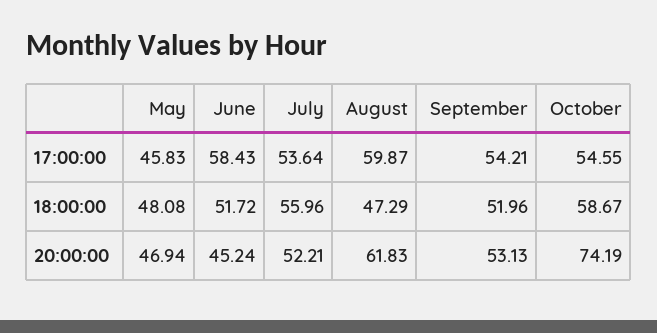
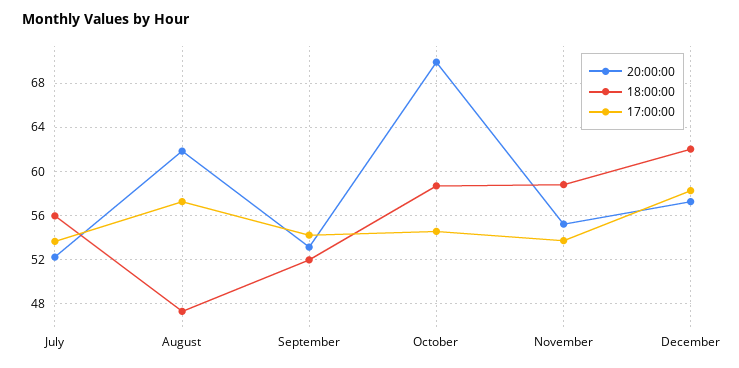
17:00:00, May: 45.83 -> none
17:00:00, June: 58.43 -> none
17:00:00, August: 59.87 -> 57
18:00:00, May: 48.08 -> none
18:00:00, June: 51.72 -> none
20:00:00, May: 46.94 -> none
20:00:00, June: 45.24 -> none
20:00:00, October: 74.19 -> 70
20:00:00, November: none -> 55
18:00:00, November: none -> 59
17:00:00, November: none -> 54
20:00:00, December: none -> 57
18:00:00, December: none -> 62
17:00:00, December: none -> 58

